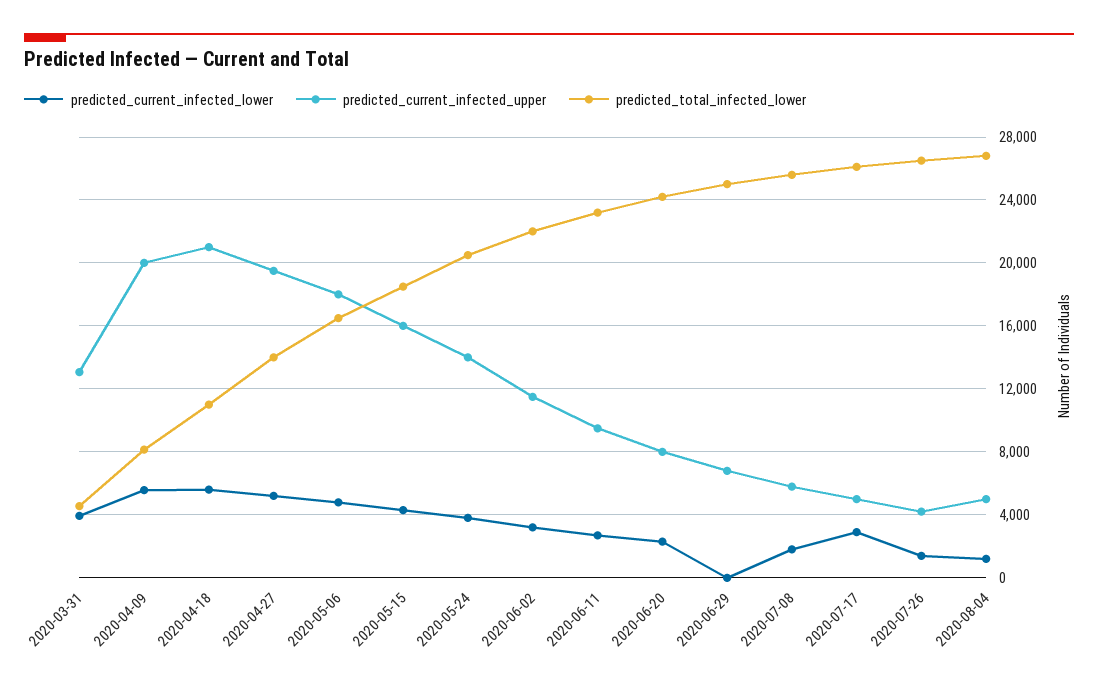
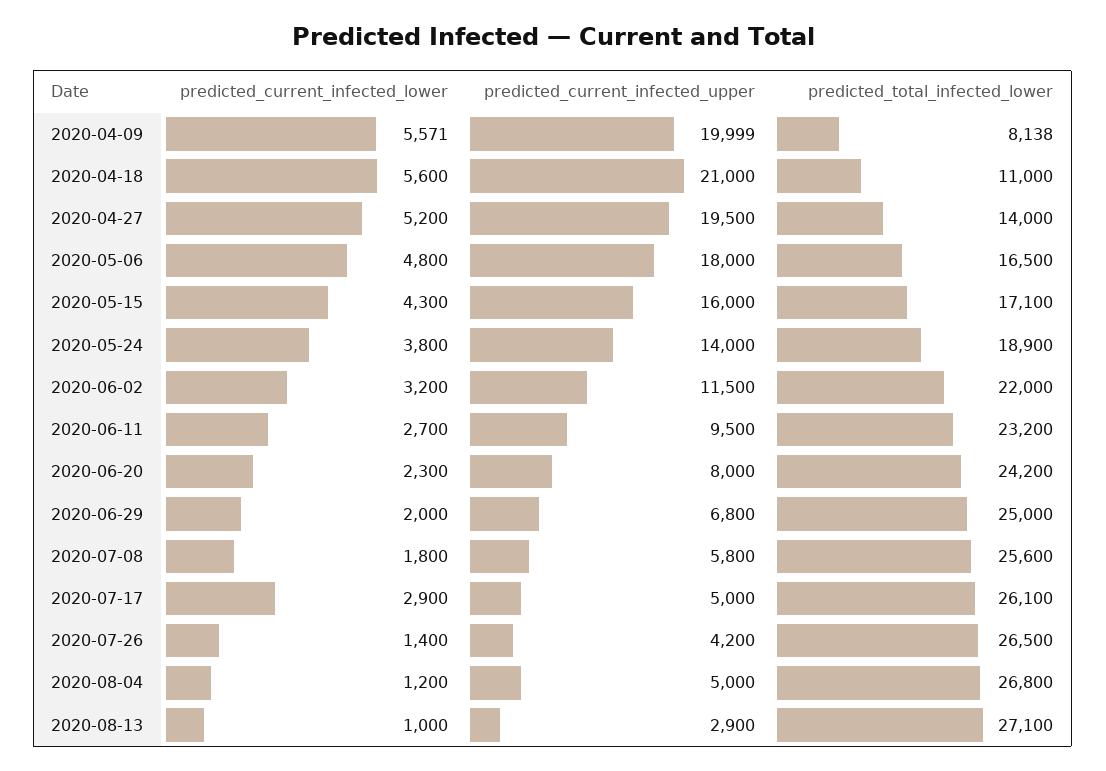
predicted_current_infected_lower, 2020-03-31: 4000 -> none
predicted_current_infected_upper, 2020-03-31: 13000 -> none
predicted_total_infected_lower, 2020-03-31: 4500 -> none
predicted_total_infected_lower, 2020-05-15: 18500 -> 17100
predicted_total_infected_lower, 2020-05-24: 20500 -> 18900
predicted_current_infected_lower, 2020-06-29: 0 -> 2000
predicted_current_infected_lower, 2020-08-13: none -> 1000
predicted_current_infected_upper, 2020-08-13: none -> 2900
predicted_total_infected_lower, 2020-08-13: none -> 27100

